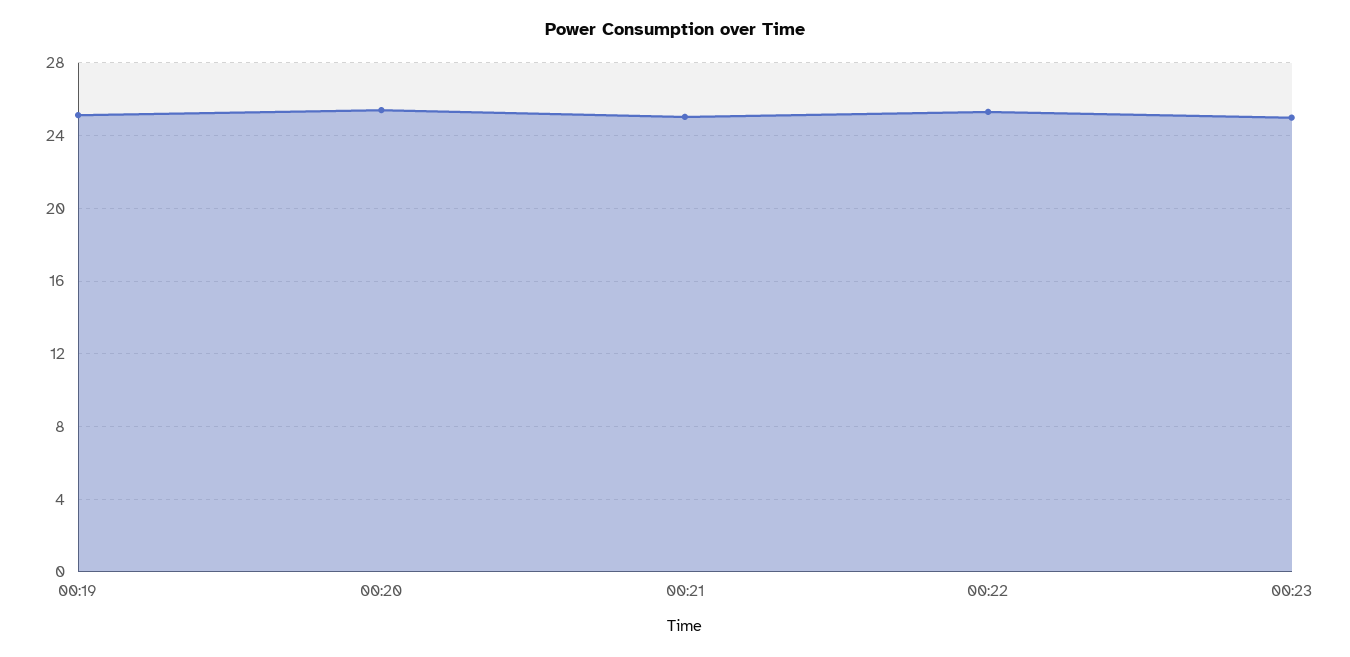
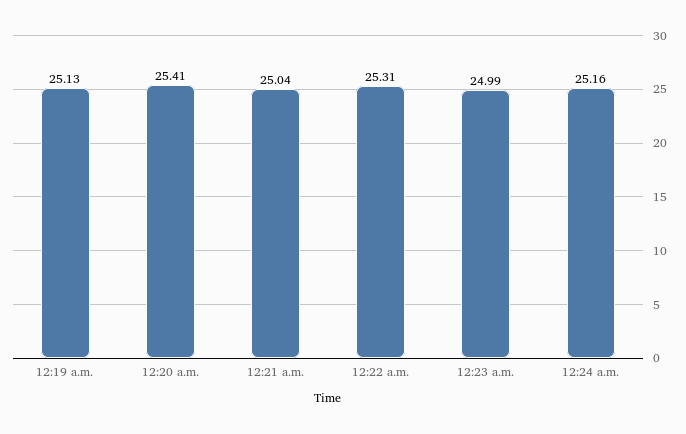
12:24 a.m.: none -> 25.16

